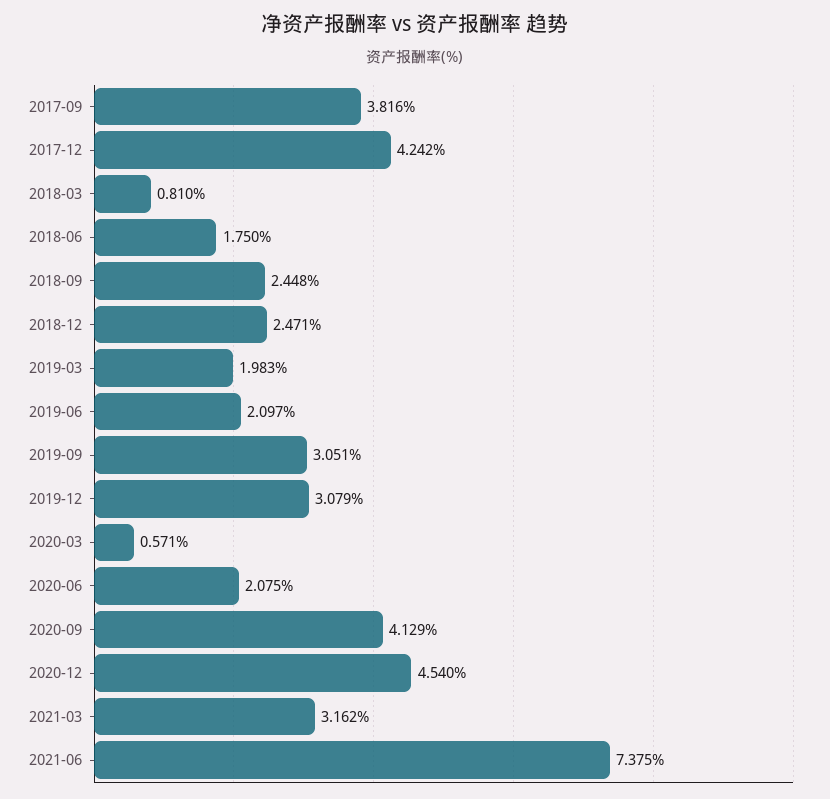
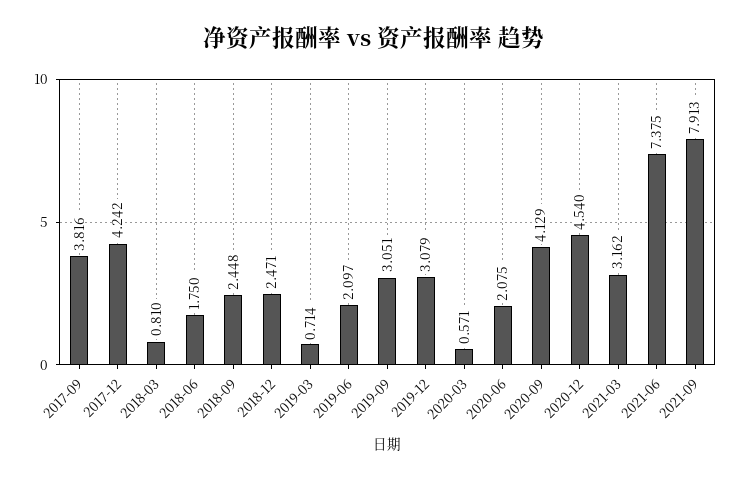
2019-03: 1.983 -> 0.714
2021-09: none -> 7.913

